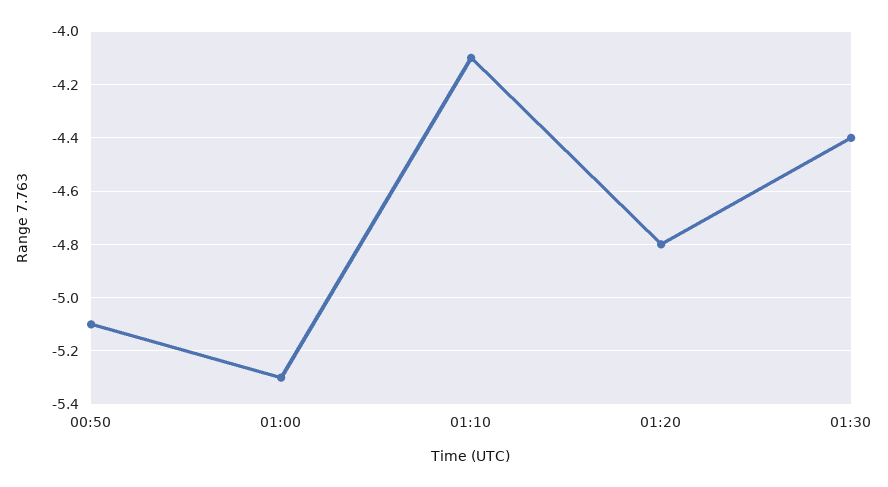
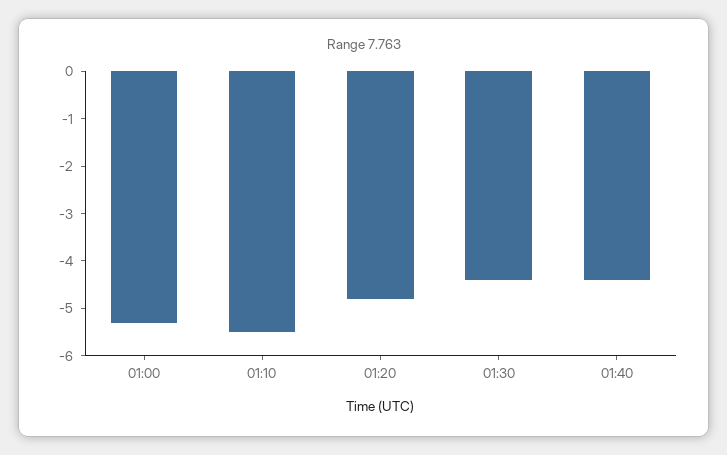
00:50: -5.1 -> none
01:10: -4.1 -> -5.5
01:40: none -> -4.5

